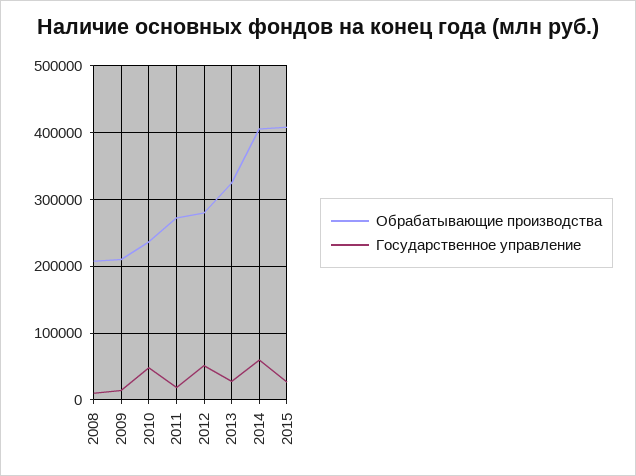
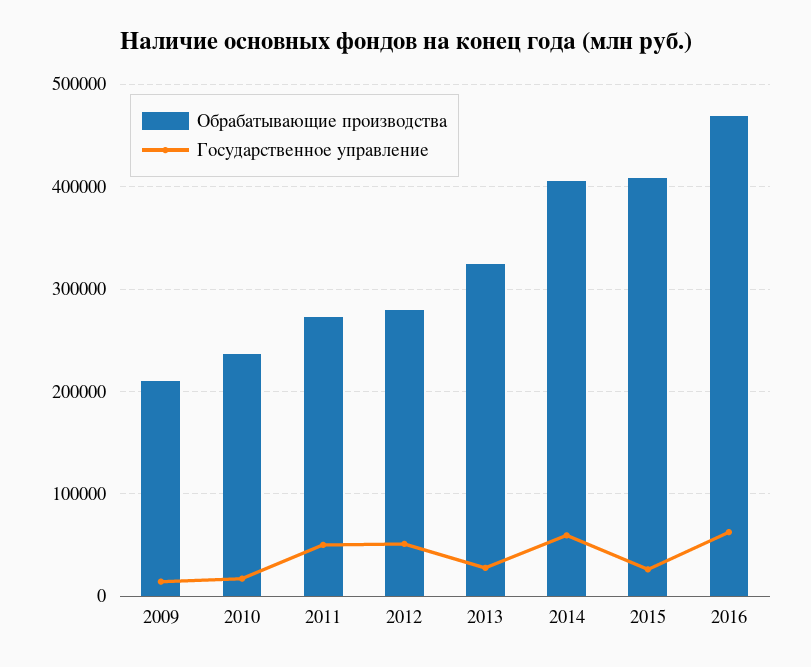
Обрабатывающие производства, 2008: 210000 -> none
Государственное управление, 2008: 10000 -> none
Государственное управление, 2010: 50000 -> 20000
Государственное управление, 2011: 20000 -> 50000
Обрабатывающие производства, 2016: none -> 470000
Государственное управление, 2016: none -> 60000

